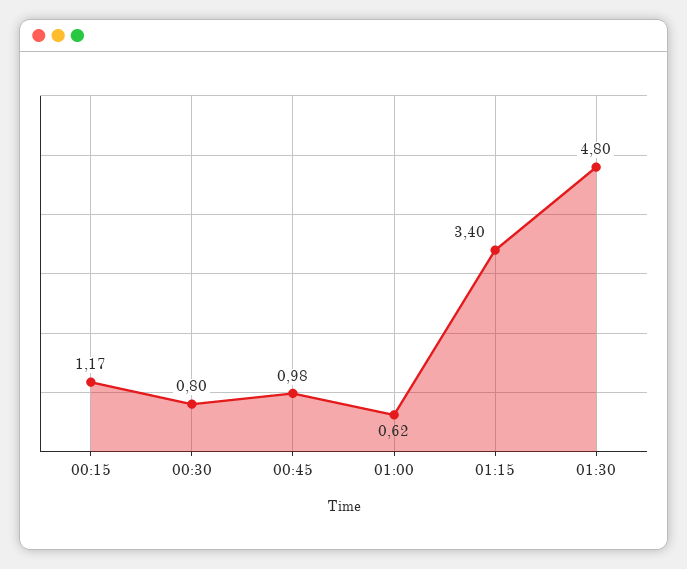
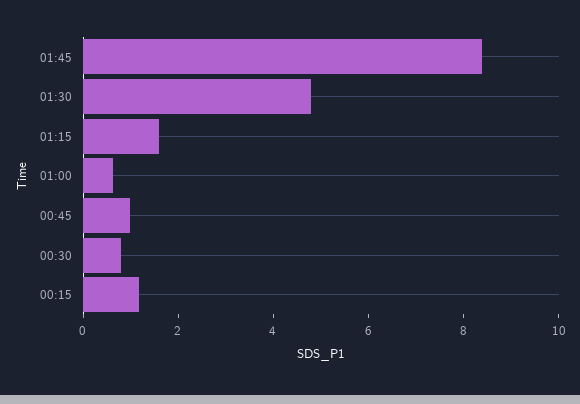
01:15: 3.4 -> 1.5
01:45: none -> 8.5

